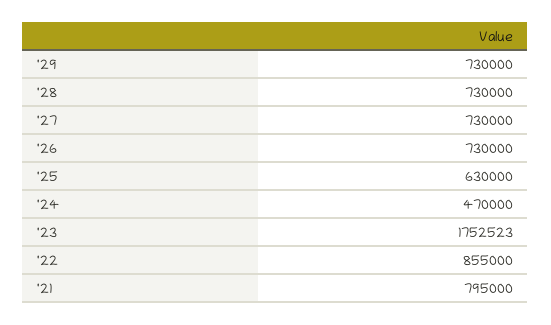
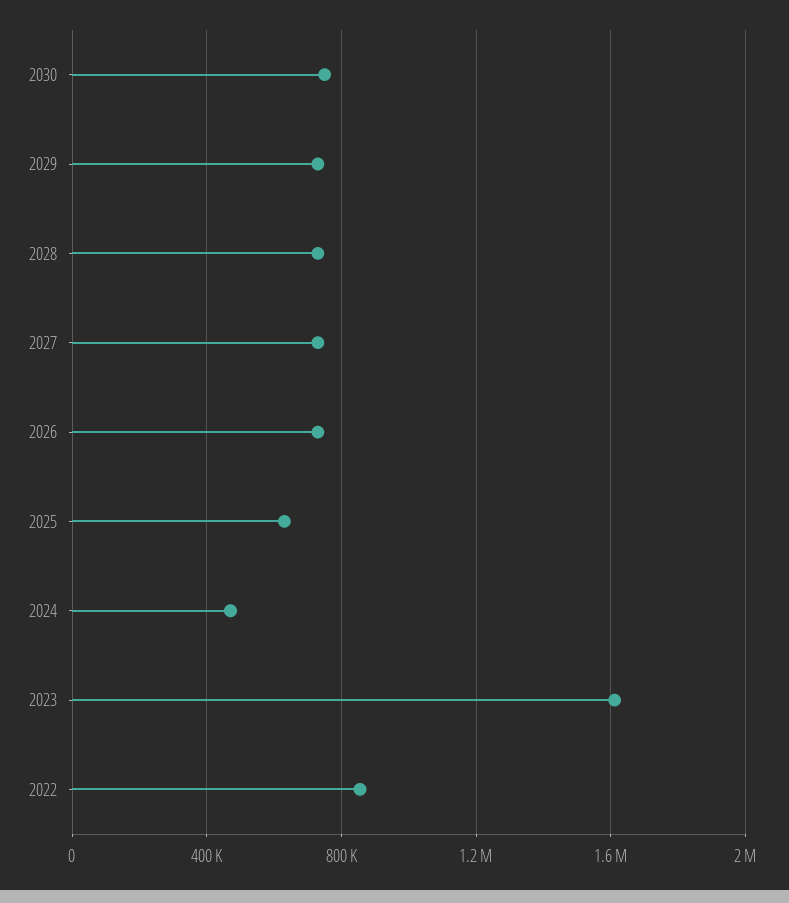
'23: 1752523 -> 1600000
'21: 795000 -> none
2030: none -> 750000

